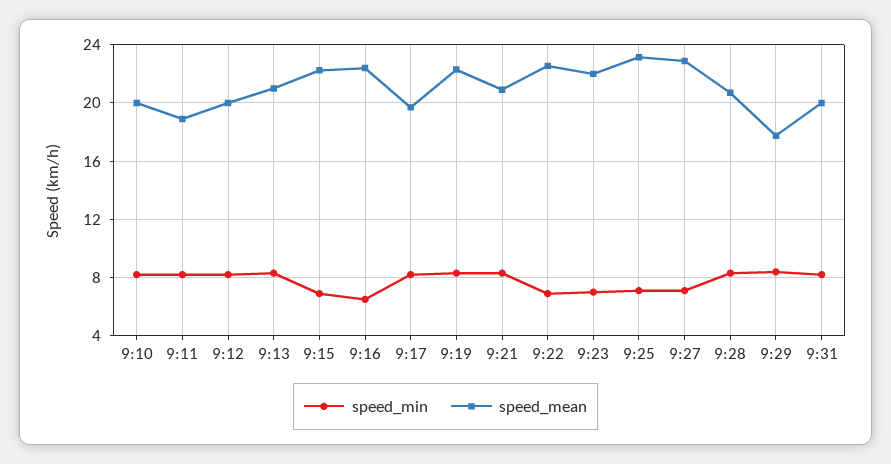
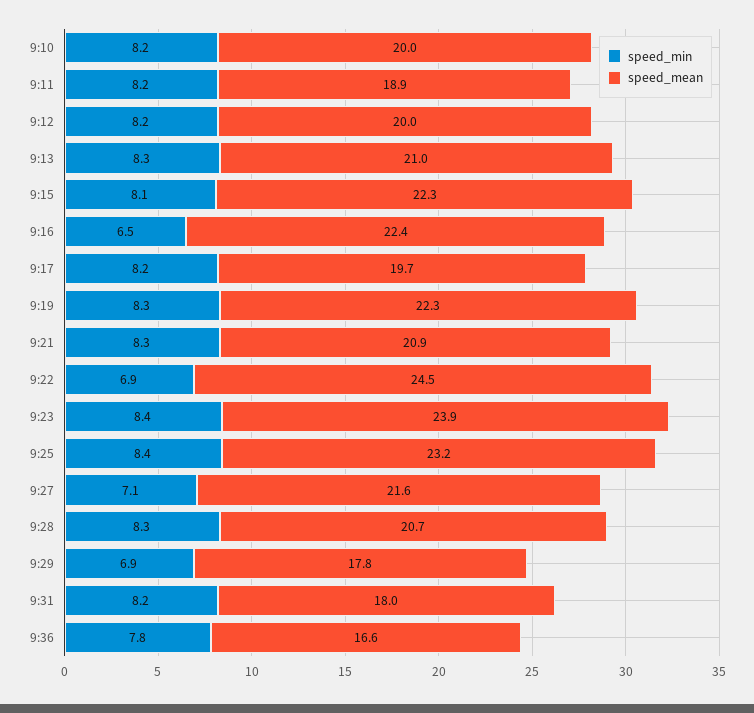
speed_min, 9:15: 7 -> 8.1
speed_mean, 9:22: 22.5 -> 24.5
speed_min, 9:23: 7 -> 8.4
speed_mean, 9:23: 22 -> 23.9
speed_min, 9:25: 7 -> 8.4
speed_mean, 9:27: 23 -> 21.6
speed_min, 9:29: 8.5 -> 6.9
speed_mean, 9:31: 20 -> 18
speed_min, 9:36: none -> 7.8
speed_mean, 9:36: none -> 16.6

